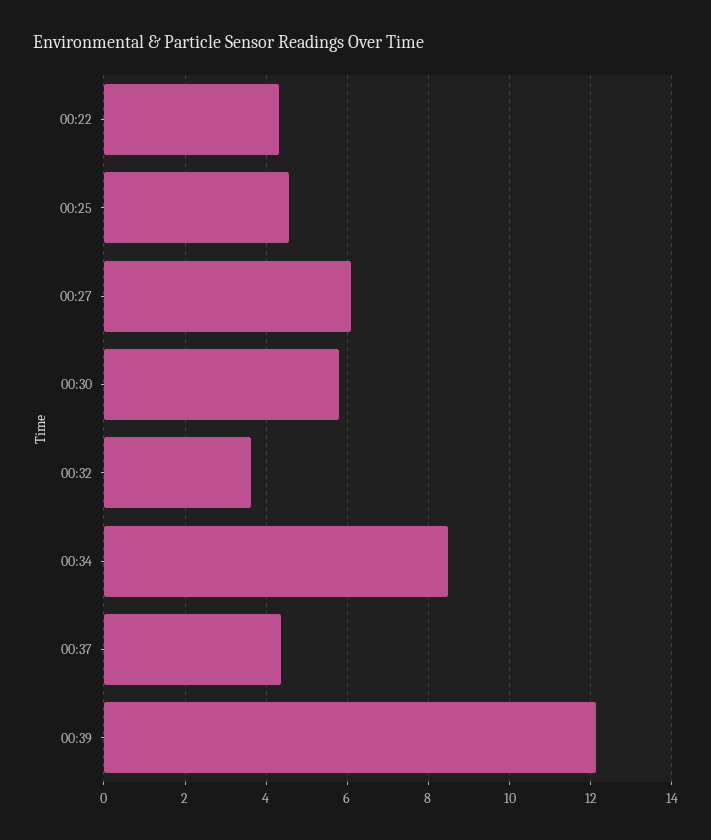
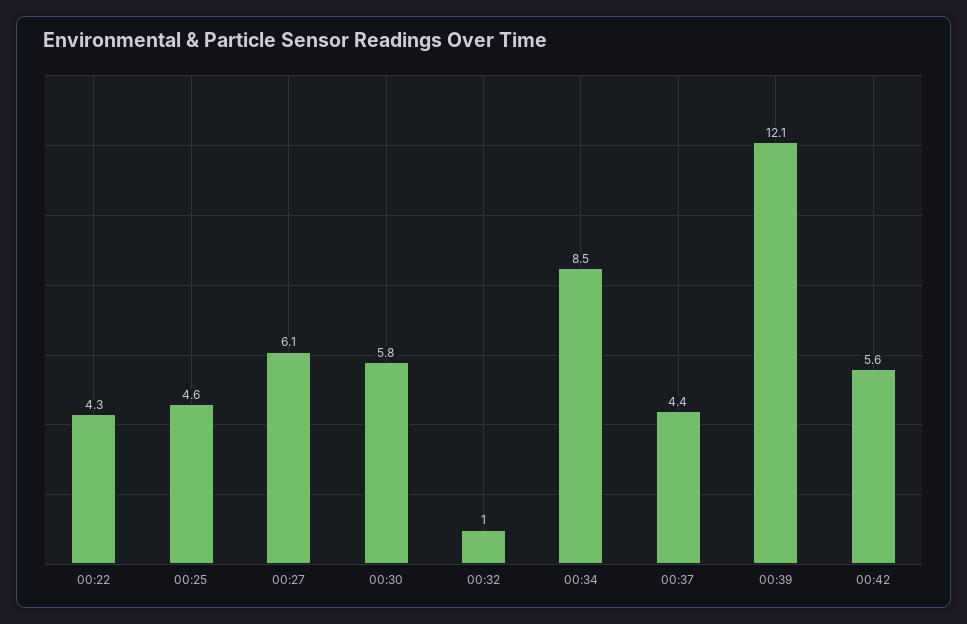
00:32: 3.6 -> 1
00:42: none -> 5.6

